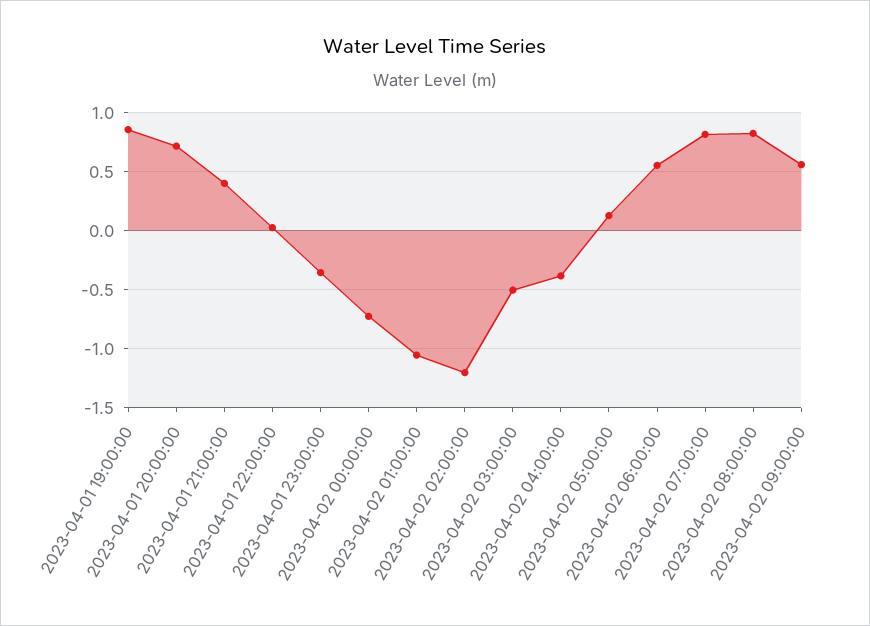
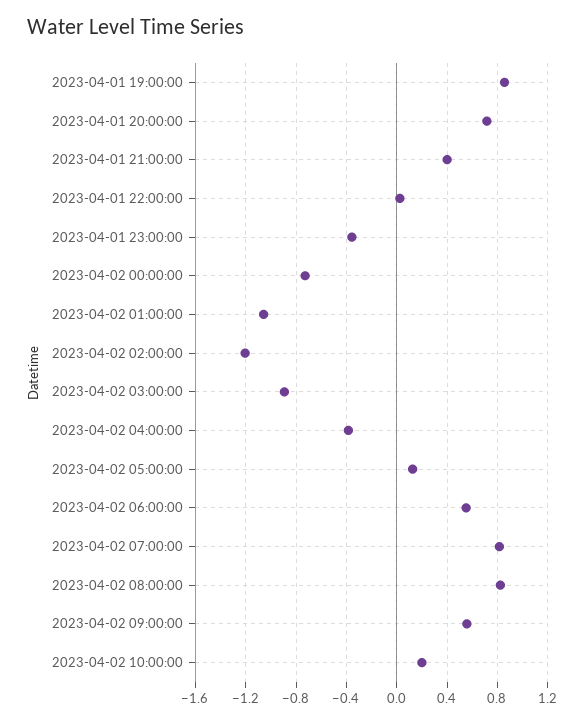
2023-04-02 03:00:00: -0.5 -> -0.9
2023-04-02 10:00:00: none -> 0.2

